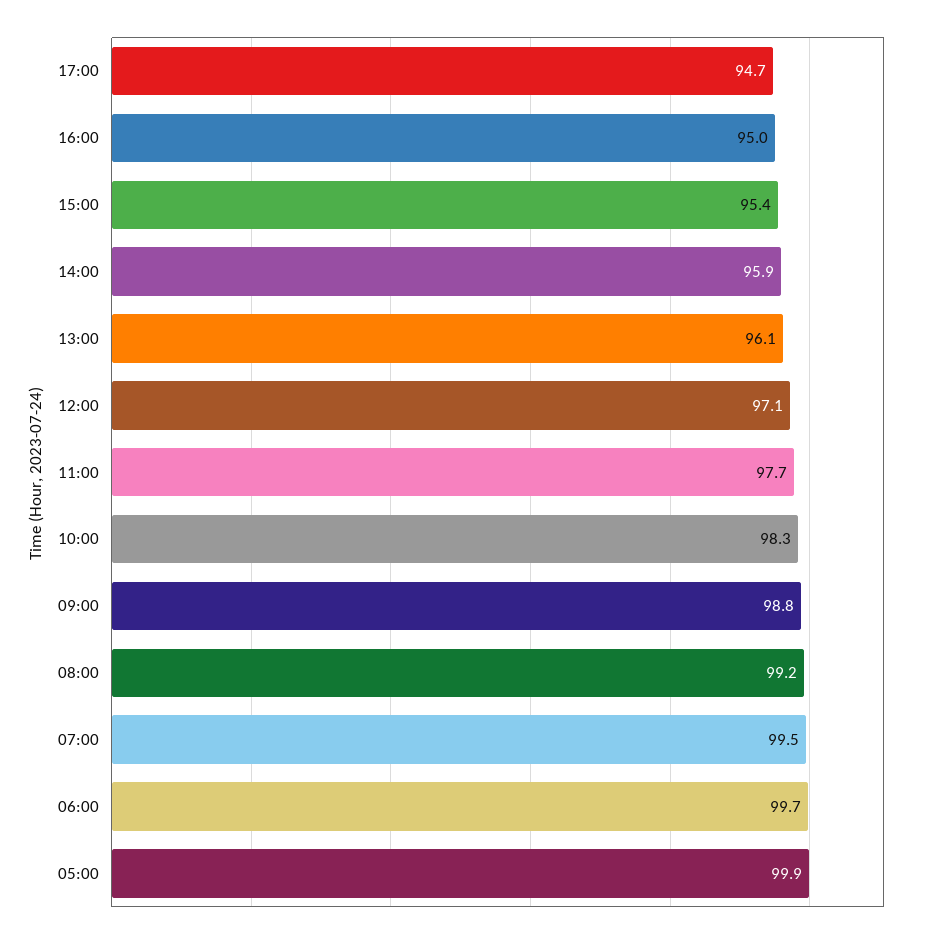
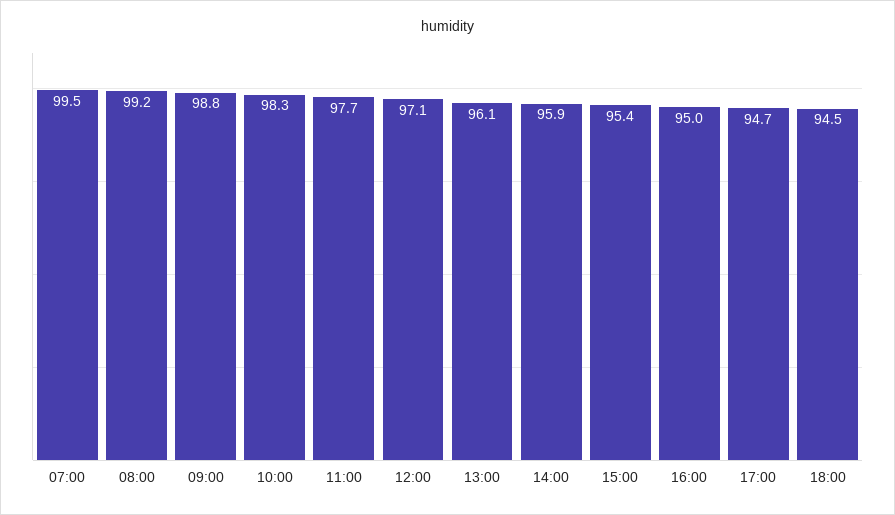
06:00: 99.7 -> none
05:00: 99.9 -> none
18:00: none -> 94.5

